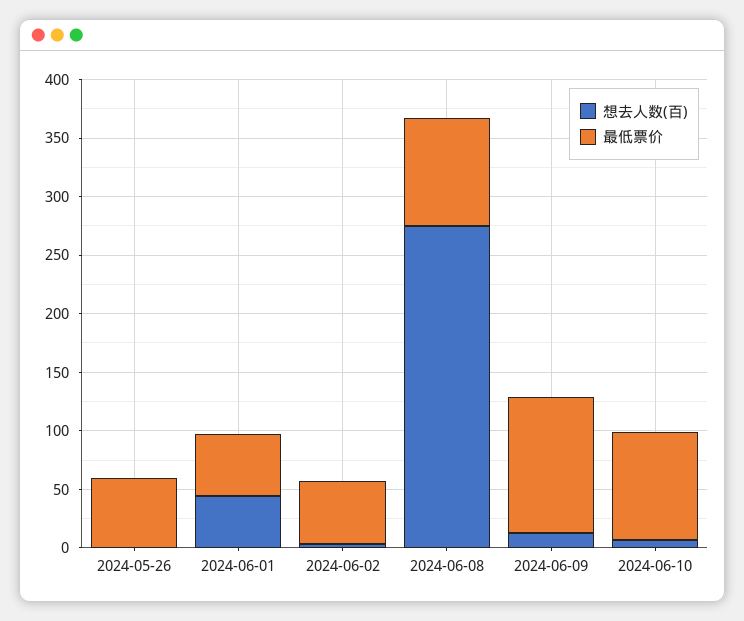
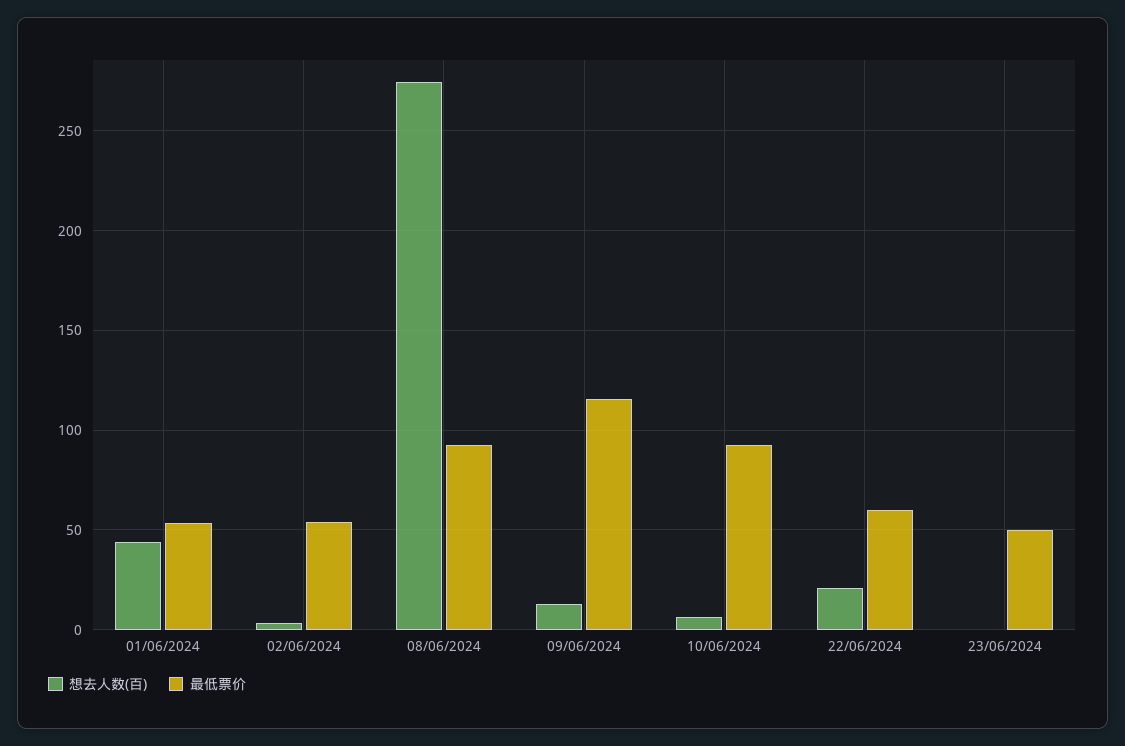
想去人数(百), 2024-05-26: 0 -> none
最低票价, 2024-05-26: 60 -> none
想去人数(百), 22/06/2024: none -> 20
最低票价, 22/06/2024: none -> 60
想去人数(百), 23/06/2024: none -> 0
最低票价, 23/06/2024: none -> 50

